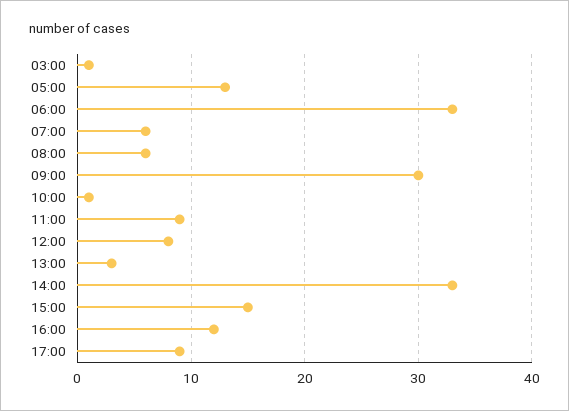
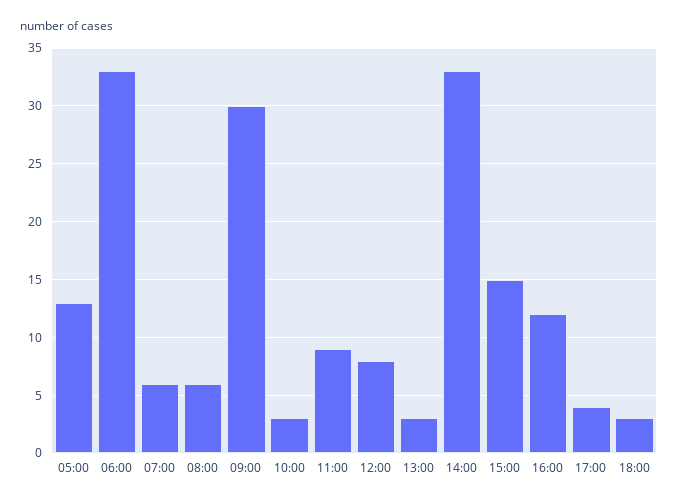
03:00: 1 -> none
10:00: 1 -> 3
17:00: 9 -> 4
18:00: none -> 3

